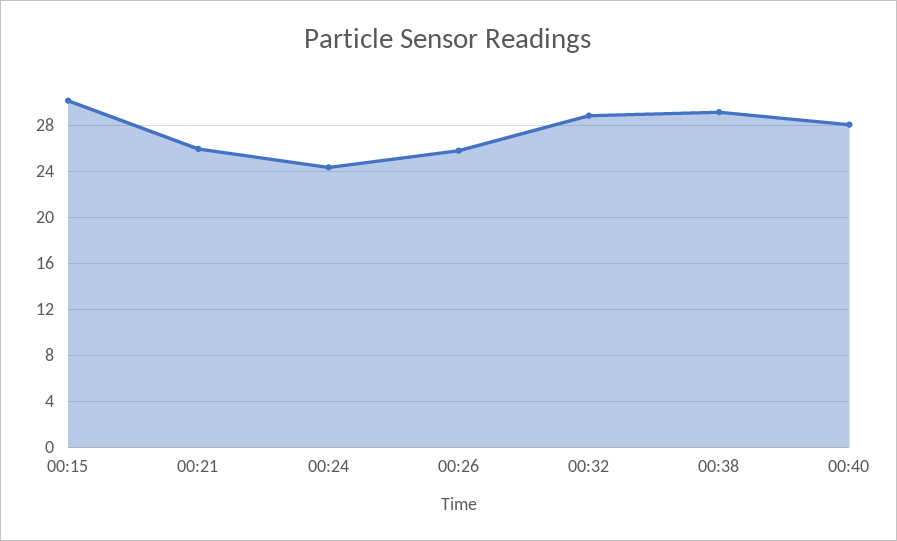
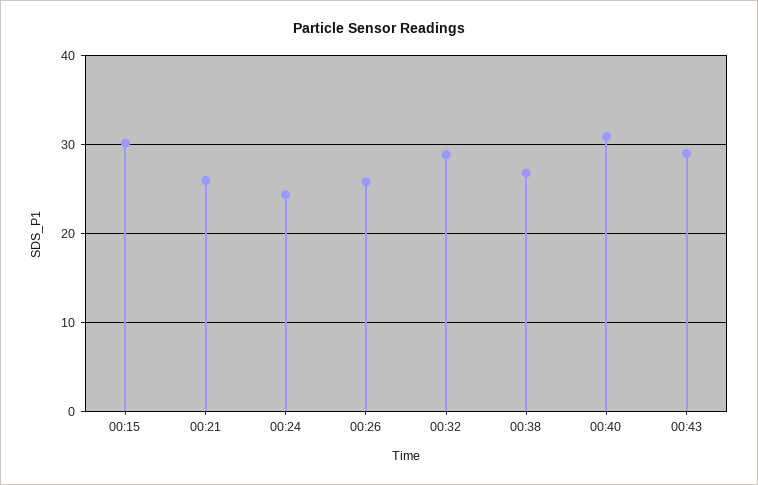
00:38: 29 -> 27
00:40: 28 -> 31
00:43: none -> 29

